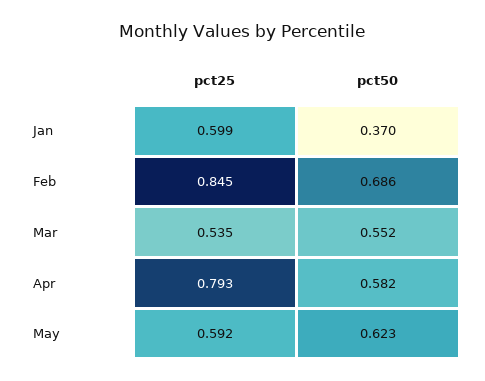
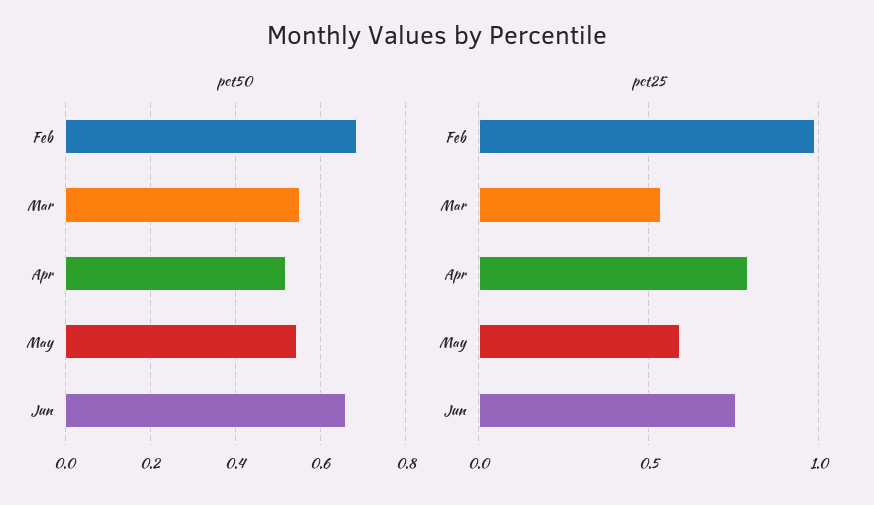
pct25, Jan: 0.599 -> none
pct50, Jan: 0.37 -> none
pct25, Feb: 0.845 -> 1
pct50, Apr: 0.582 -> 0.52
pct50, May: 0.623 -> 0.54
pct50, Jun: none -> 0.66
pct25, Jun: none -> 0.75

